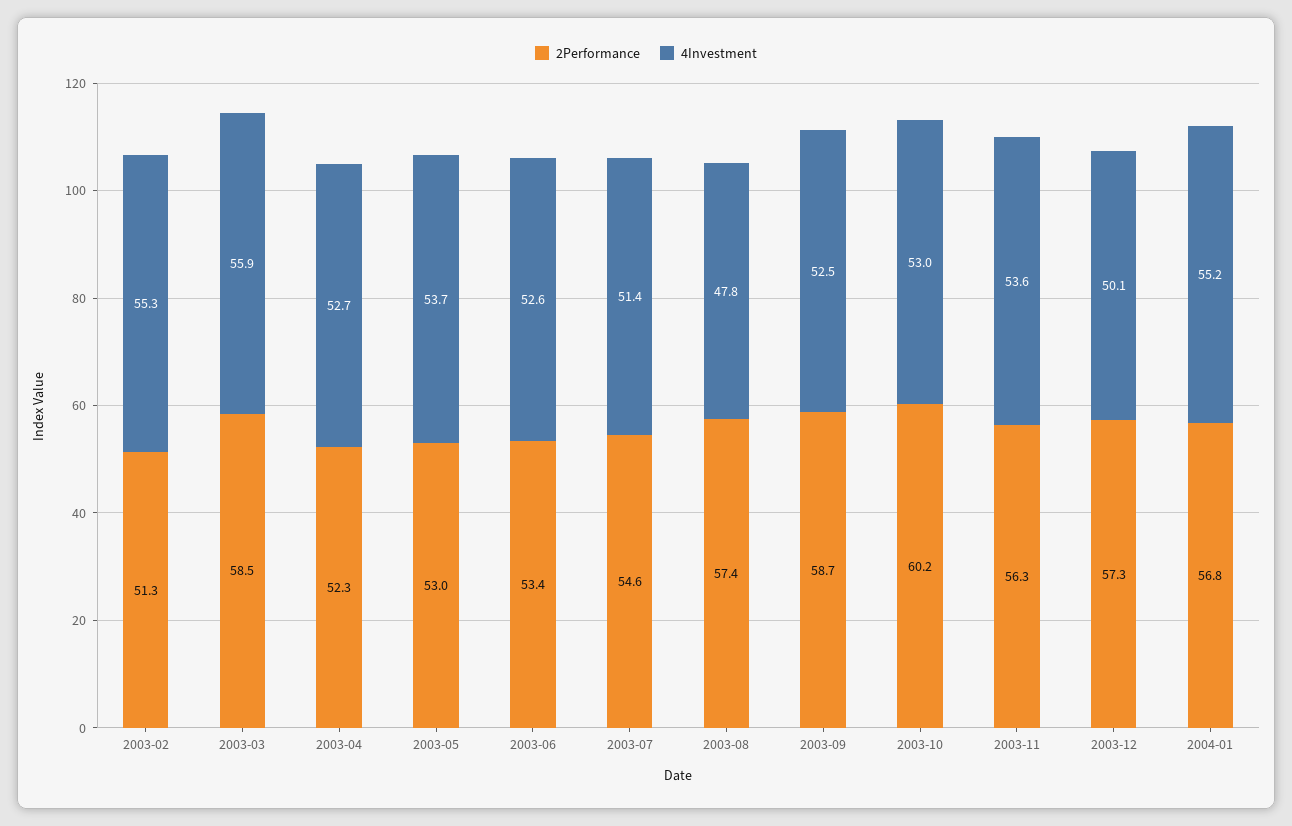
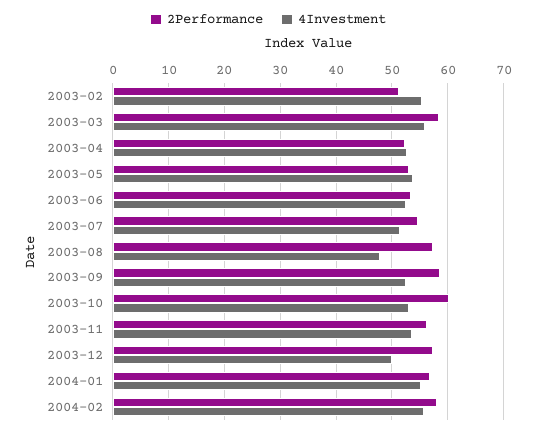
2Performance, 2004-02: none -> 58
4Investment, 2004-02: none -> 56

